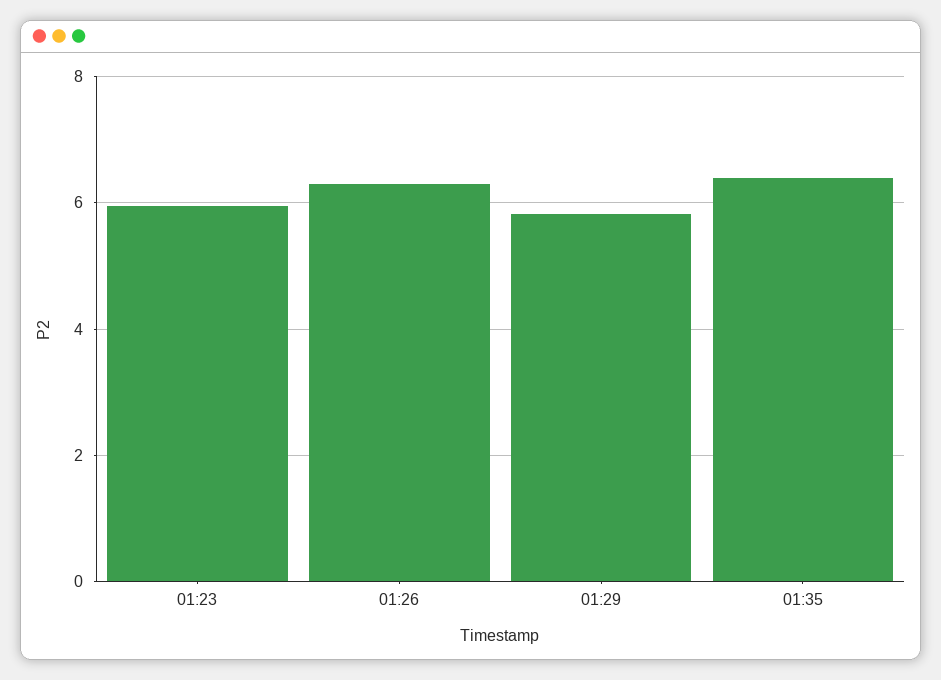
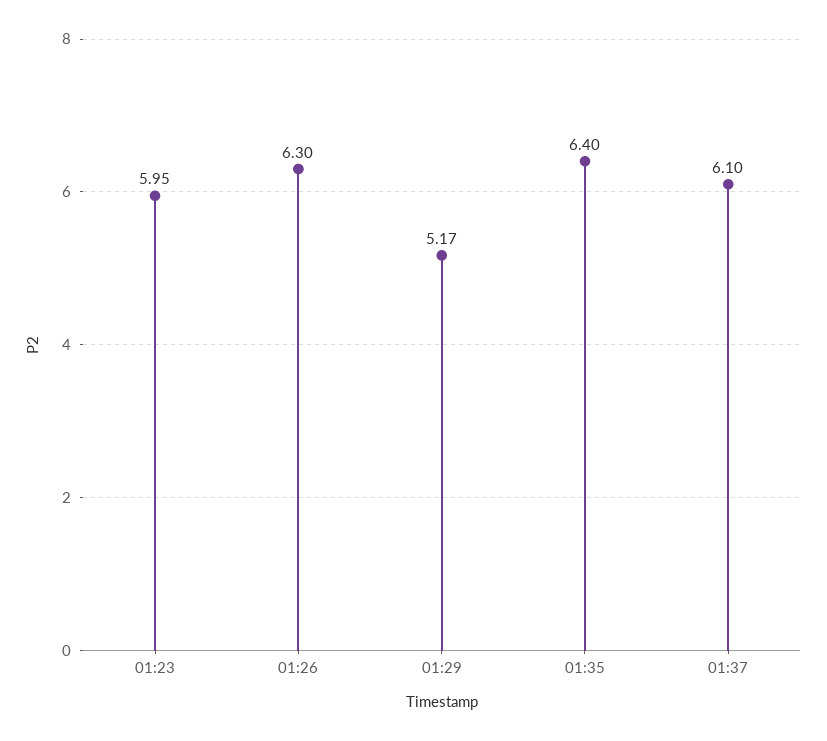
01:29: 5.8 -> 5.17
01:37: none -> 6.1

